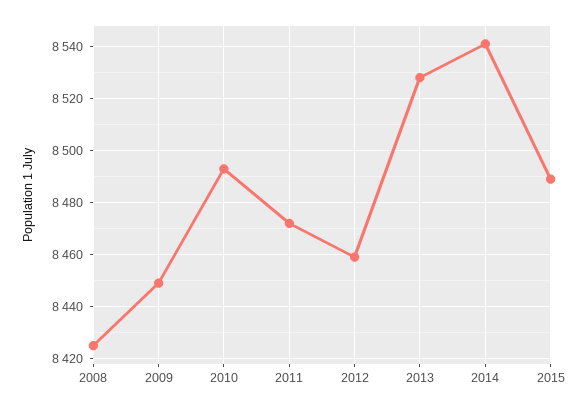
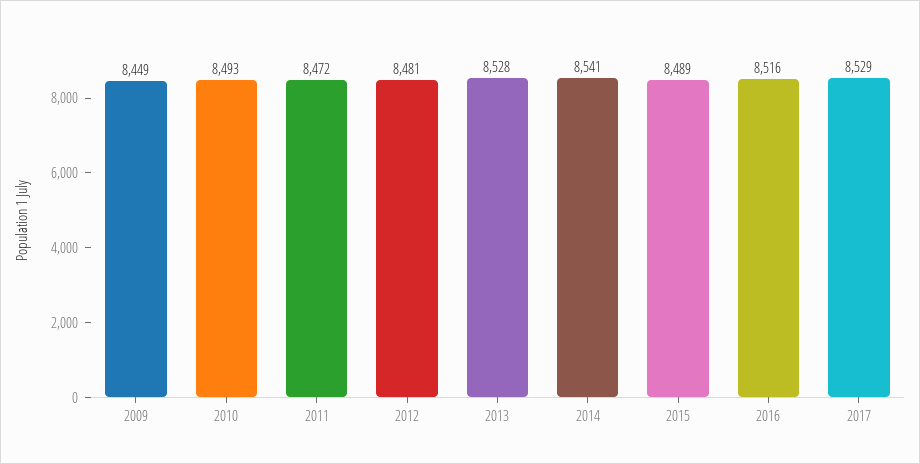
2008: 8425 -> none
2012: 8460 -> 8481
2016: none -> 8516
2017: none -> 8529

